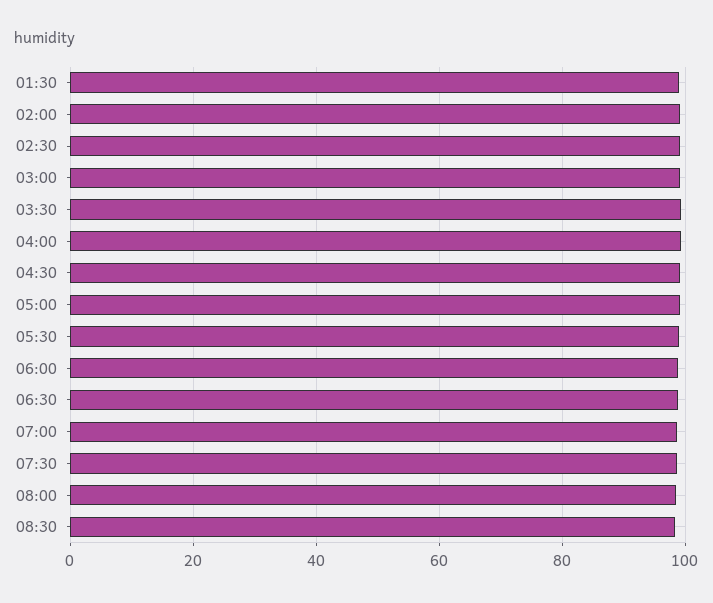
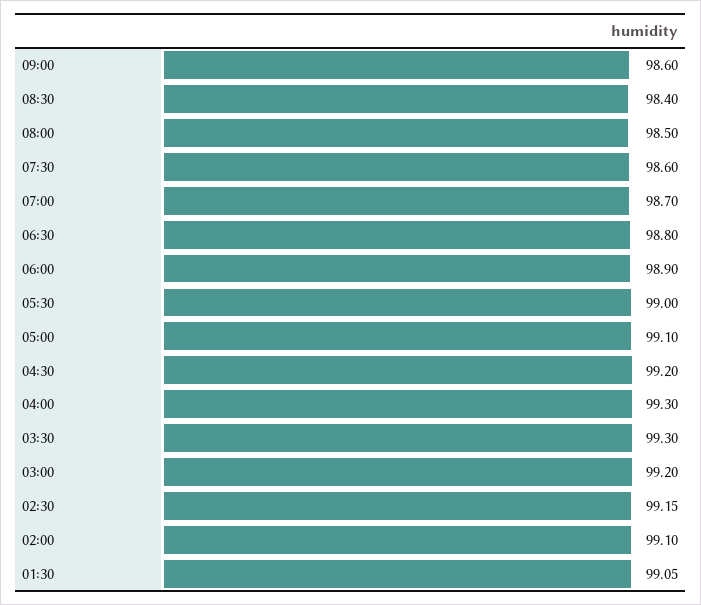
09:00: none -> 98.6

